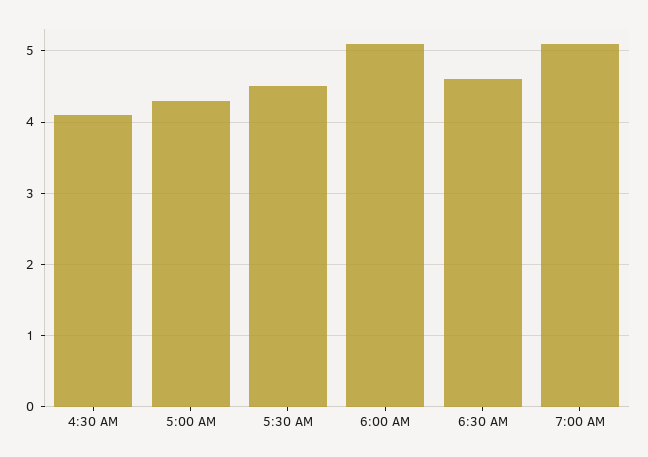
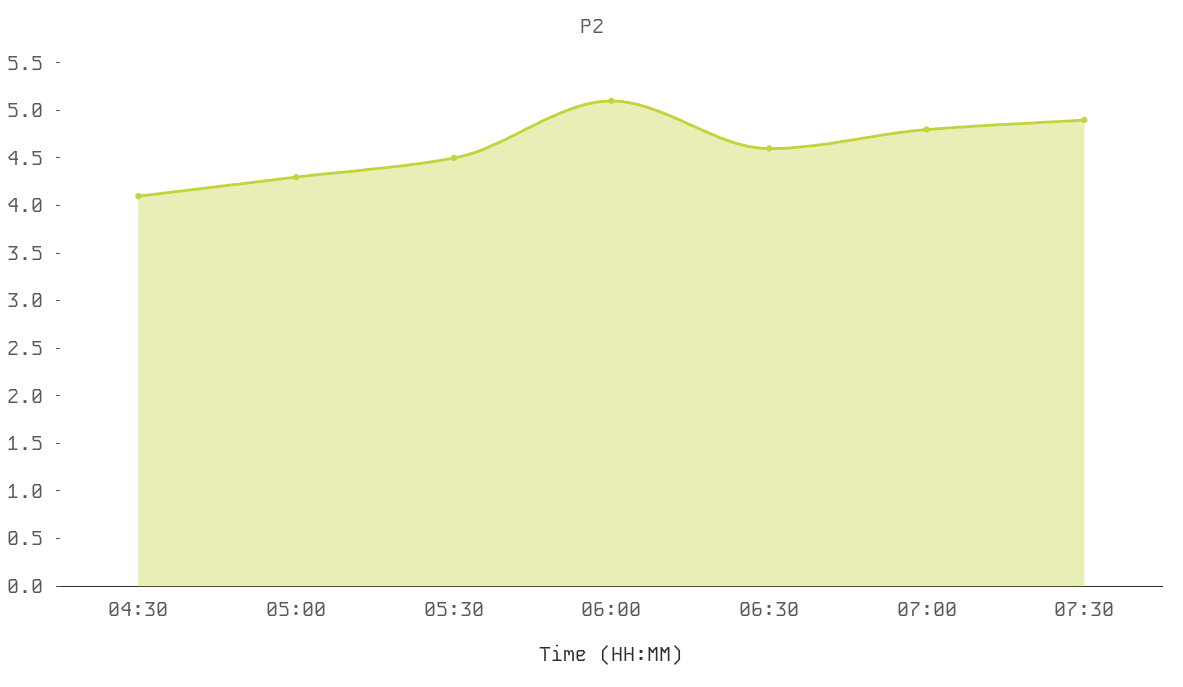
7:00 AM: 5.1 -> 4.8
07:30: none -> 4.9

